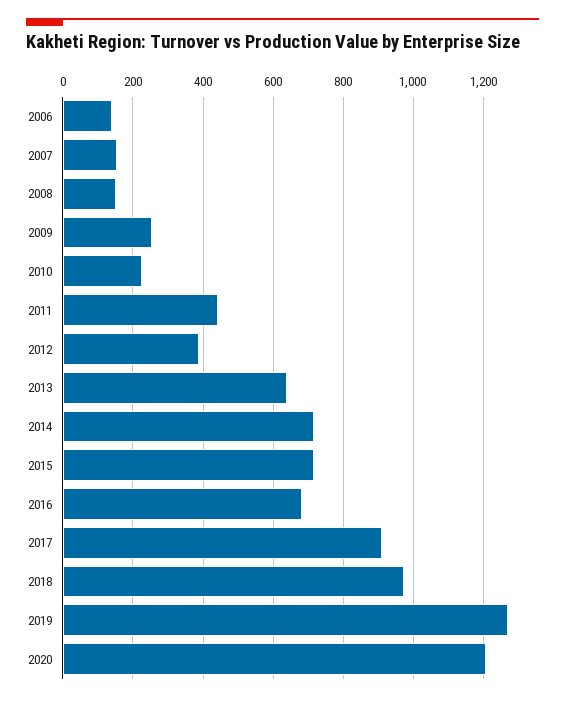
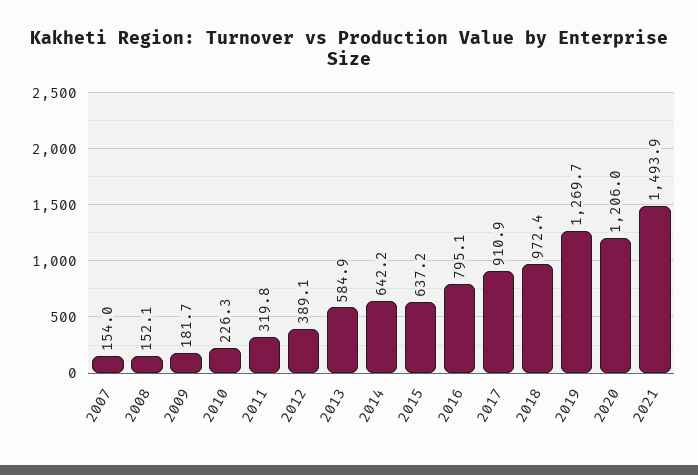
2006: 140 -> none
2009: 260 -> 181.7
2011: 440 -> 319.8
2013: 640 -> 584.9
2014: 720 -> 642.2
2015: 720 -> 637.2
2016: 680 -> 795.1
2021: none -> 1493.9

